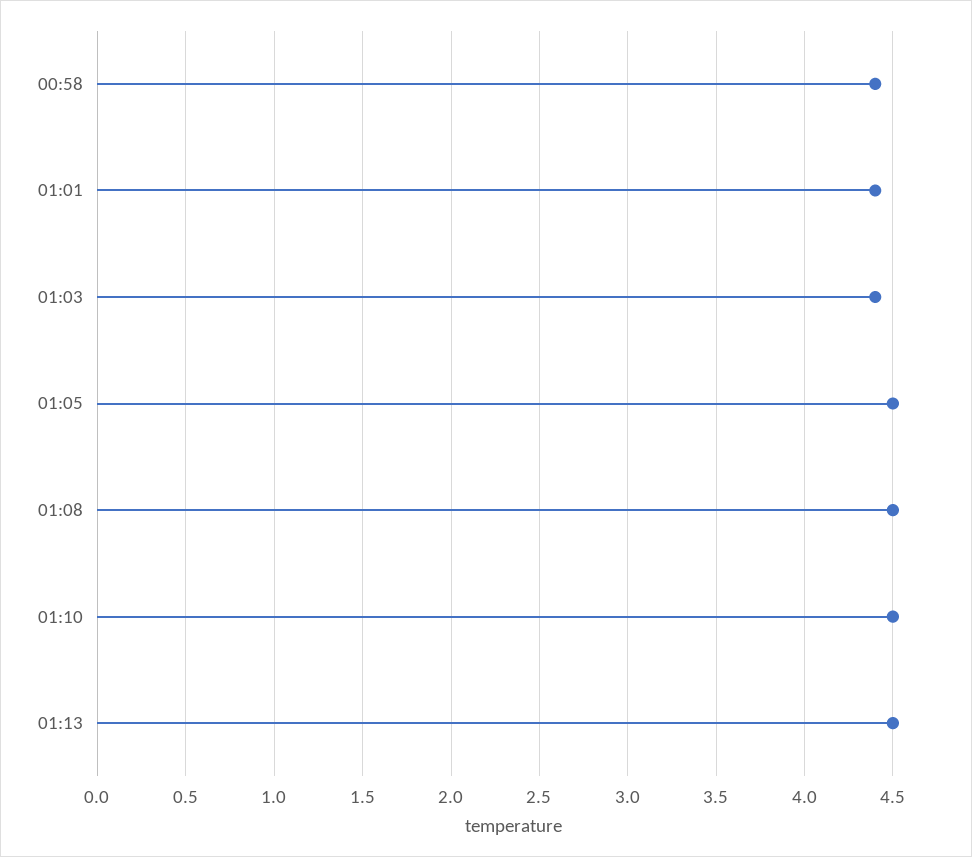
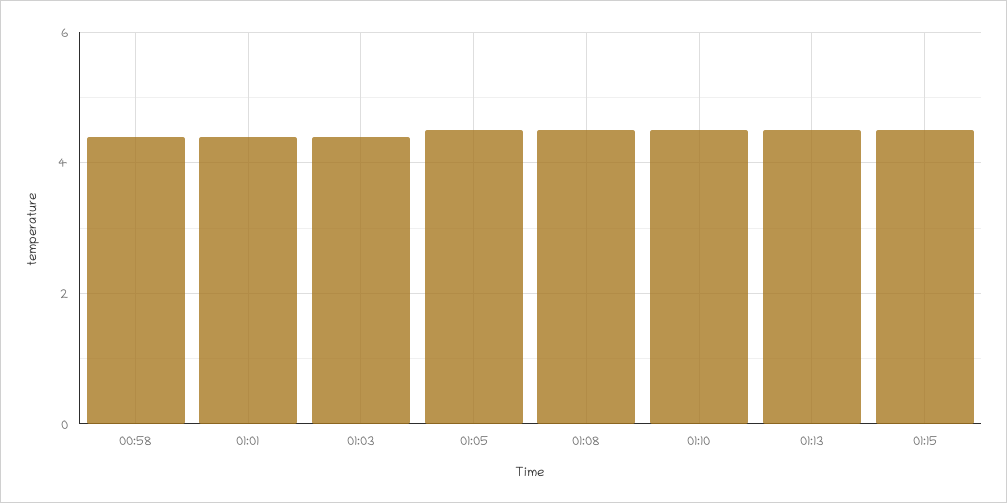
01:15: none -> 4.5

